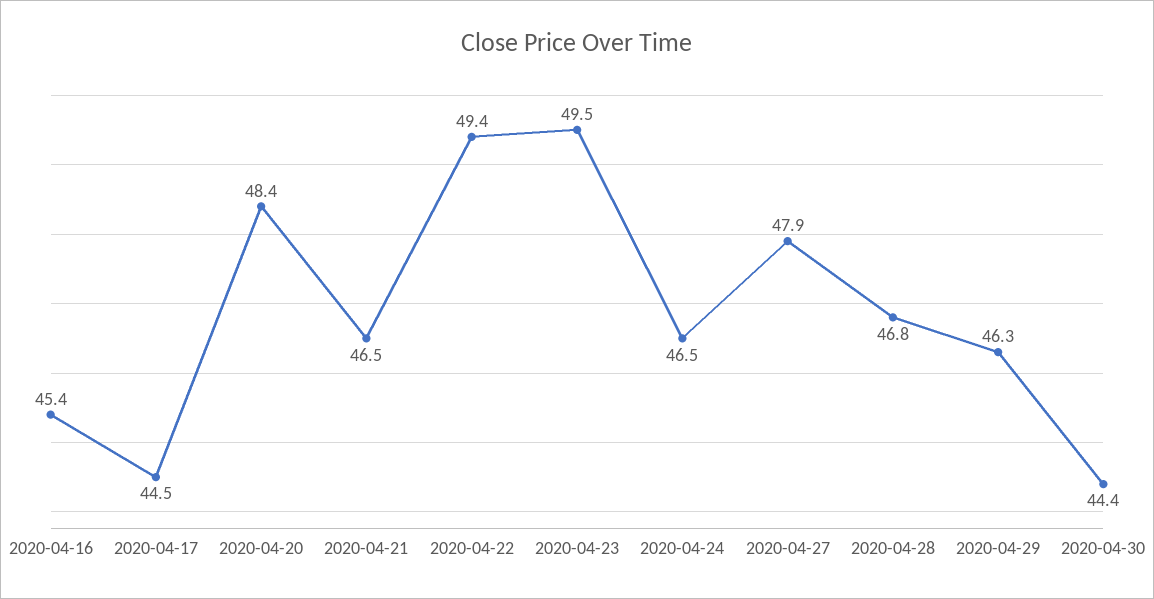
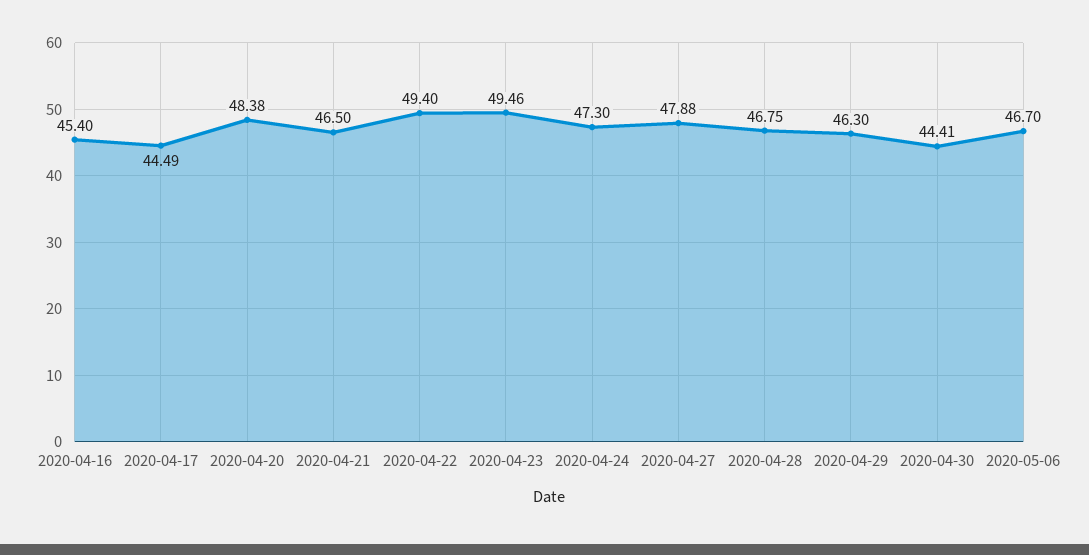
2020-04-24: 46.5 -> 47.3
2020-05-06: none -> 46.7

